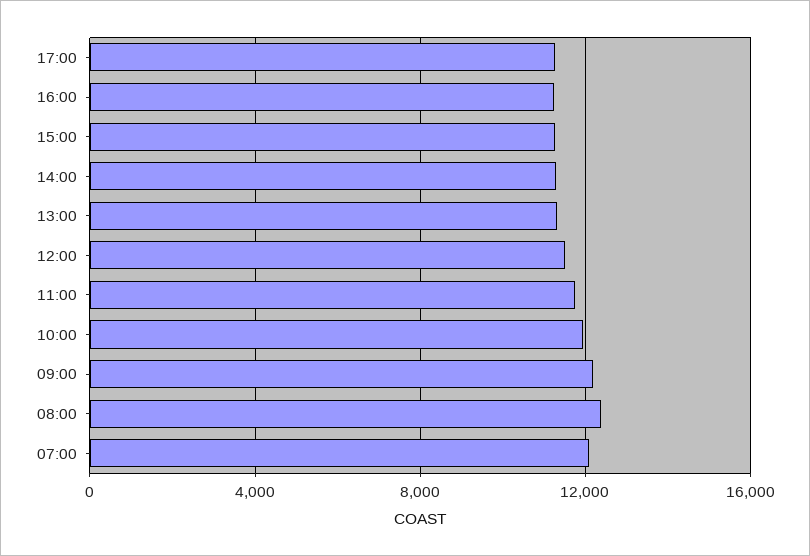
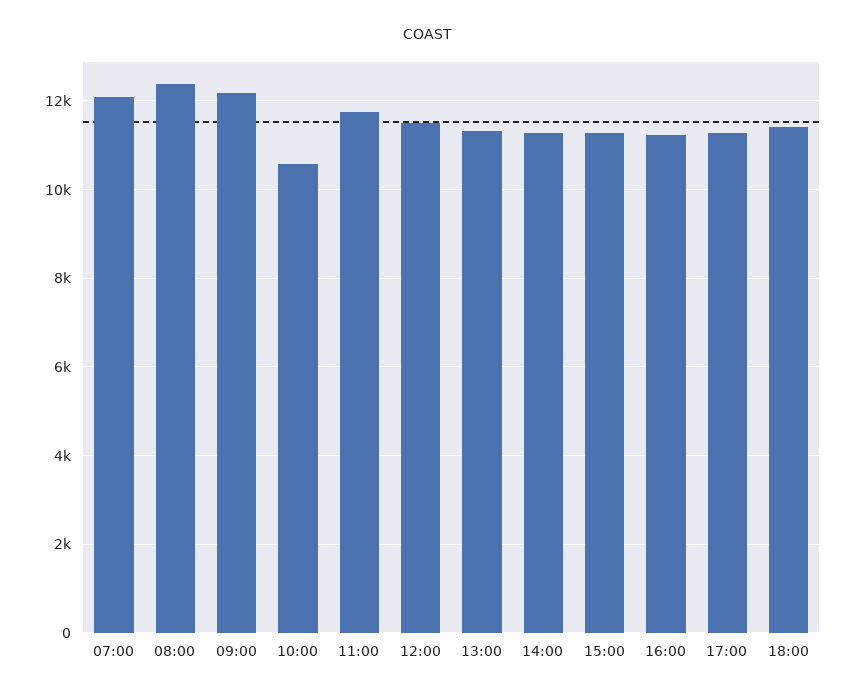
10:00: 12000 -> 10600
18:00: none -> 11400

